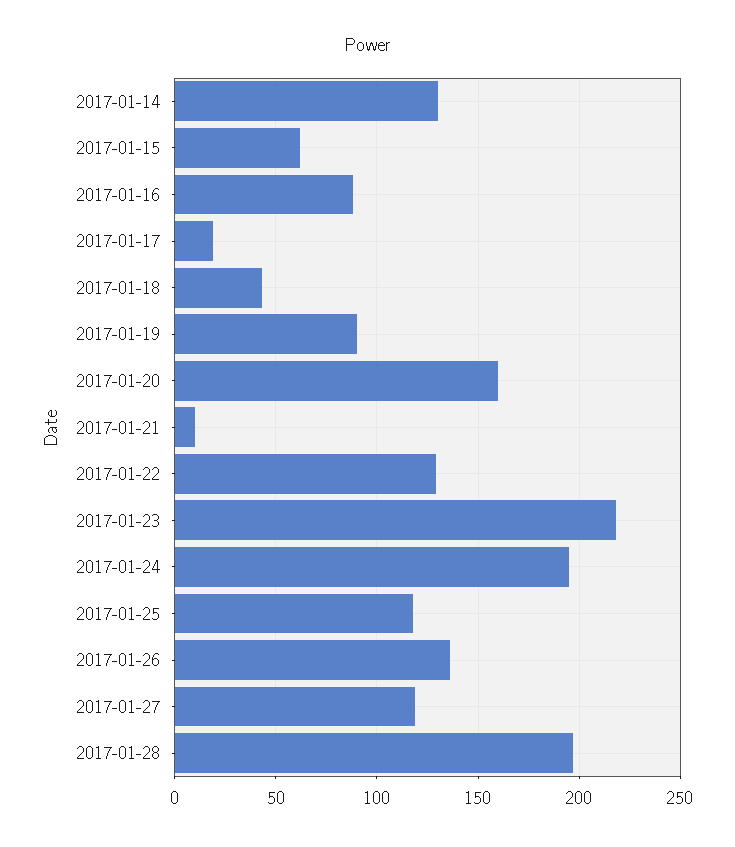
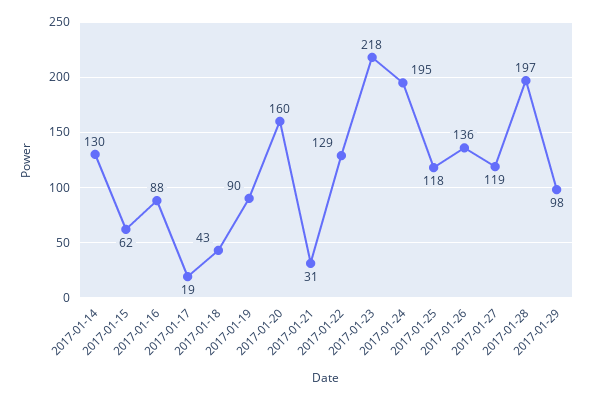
2017-01-21: 10 -> 31
2017-01-29: none -> 98

